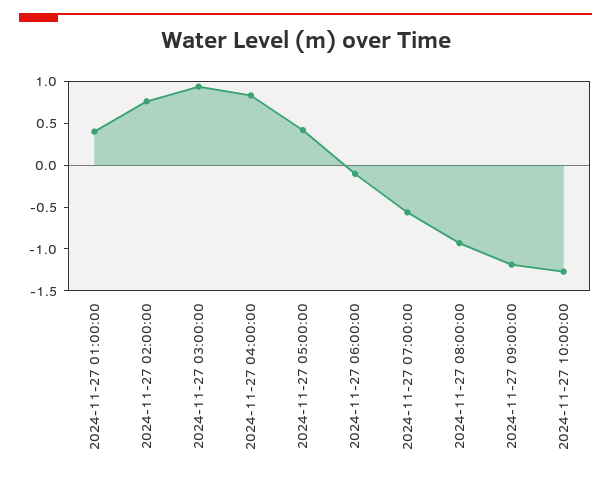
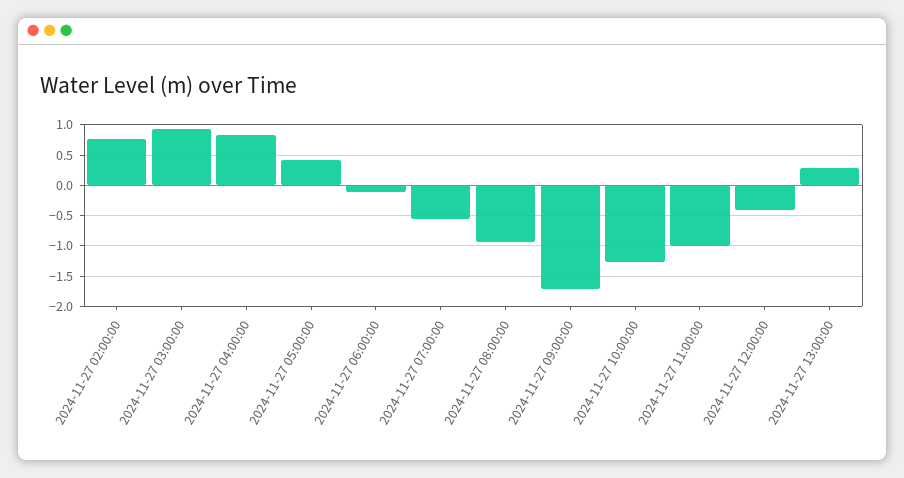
2024-11-27 01:00:00: 0.4 -> none
2024-11-27 09:00:00: -1.2 -> -1.7
2024-11-27 11:00:00: none -> -1
2024-11-27 12:00:00: none -> -0.4
2024-11-27 13:00:00: none -> 0.3

